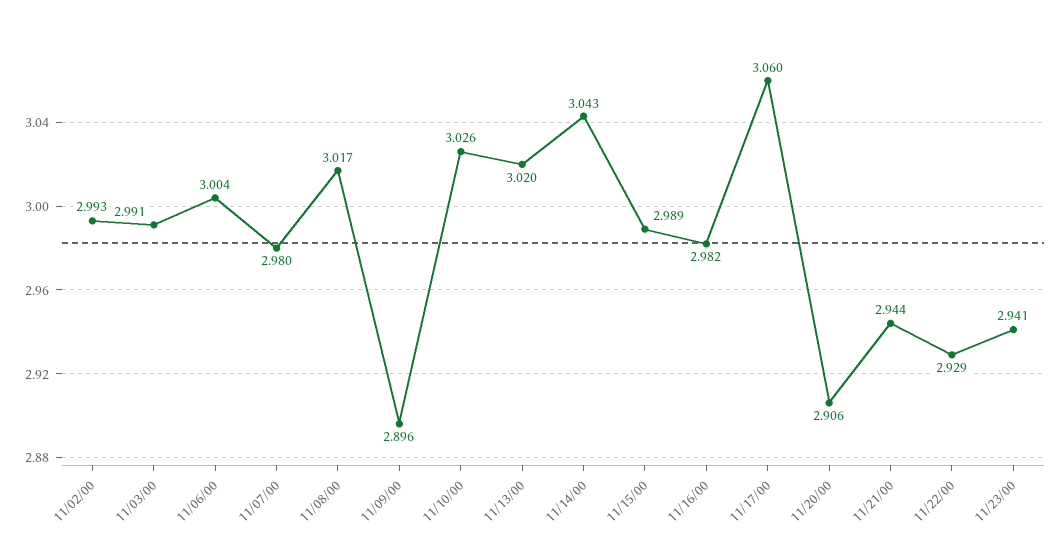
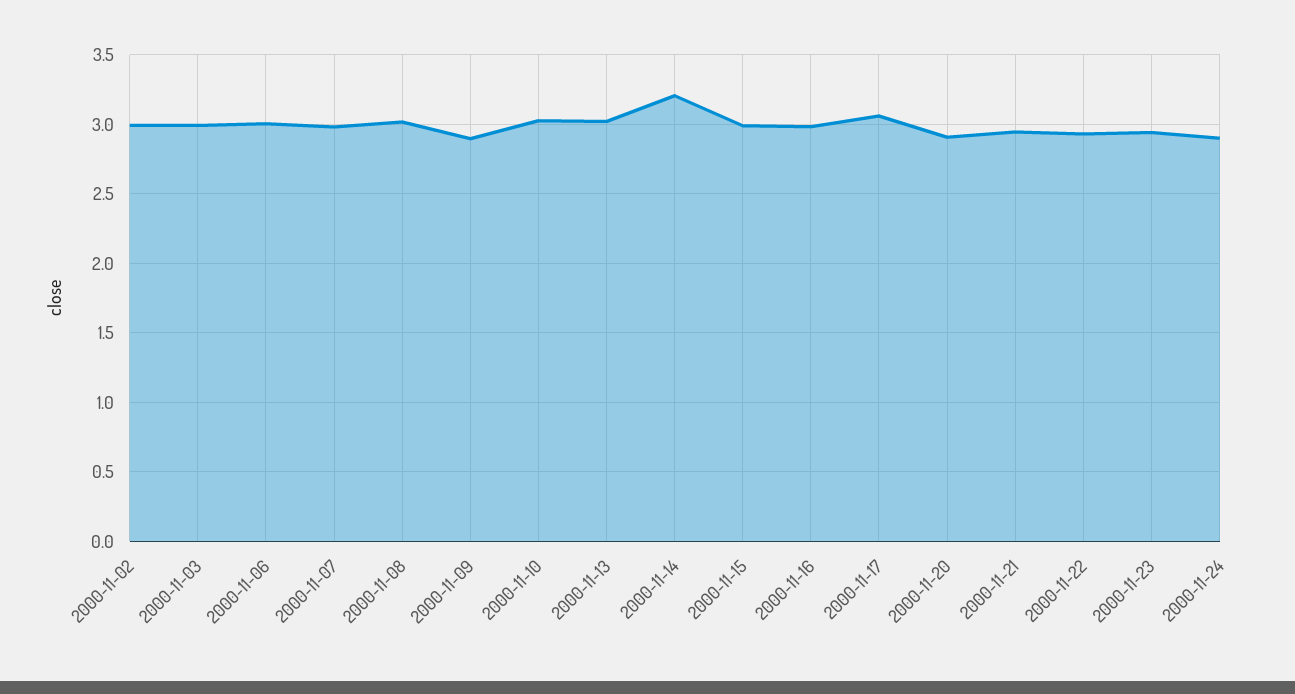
11/14/00: 3.043 -> 3.2
2000-11-24: none -> 2.9

